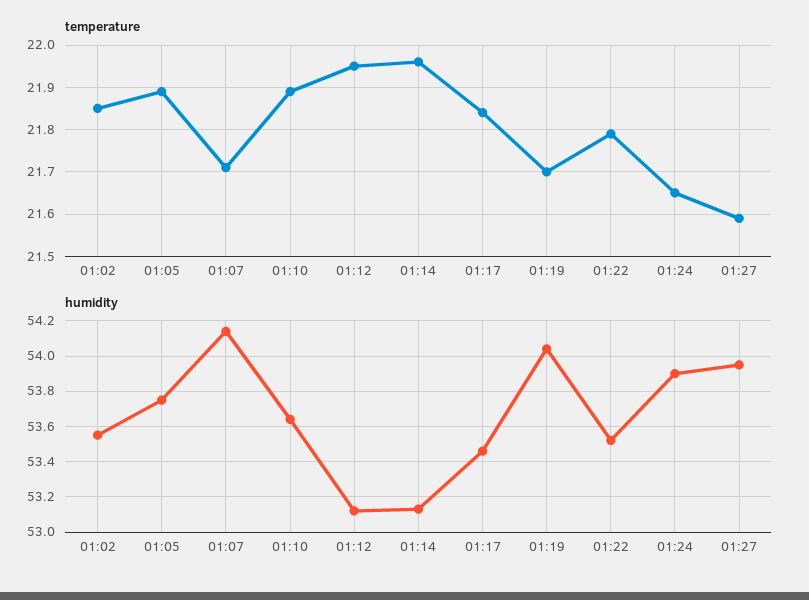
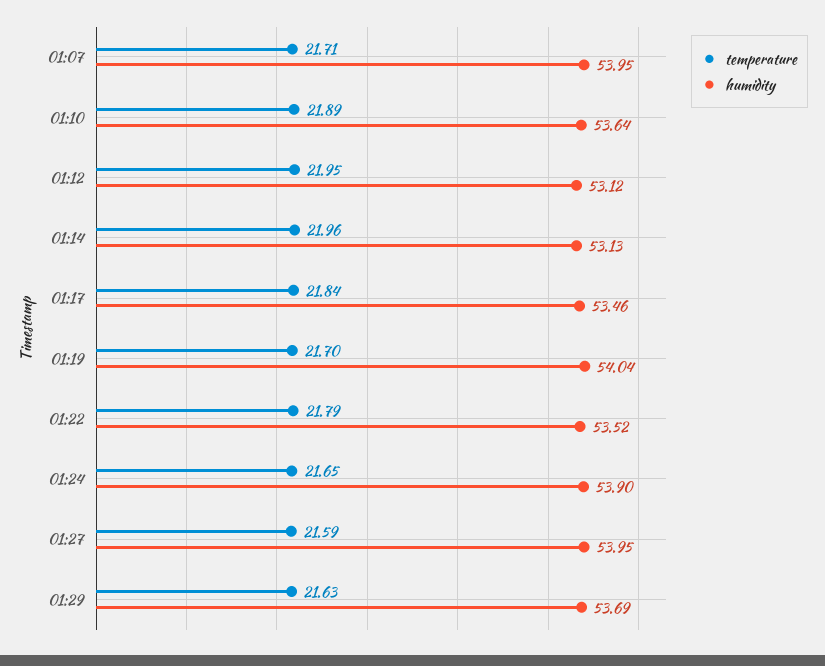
temperature, 01:02: 21.85 -> none
temperature, 01:05: 21.9 -> none
humidity, 01:02: 53.55 -> none
humidity, 01:05: 53.75 -> none
humidity, 01:07: 54.15 -> 53.95
temperature, 01:29: none -> 21.63
humidity, 01:29: none -> 53.69

